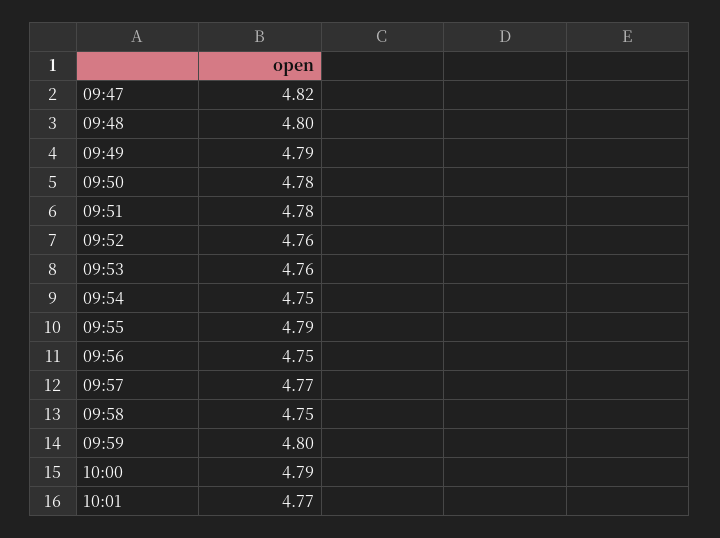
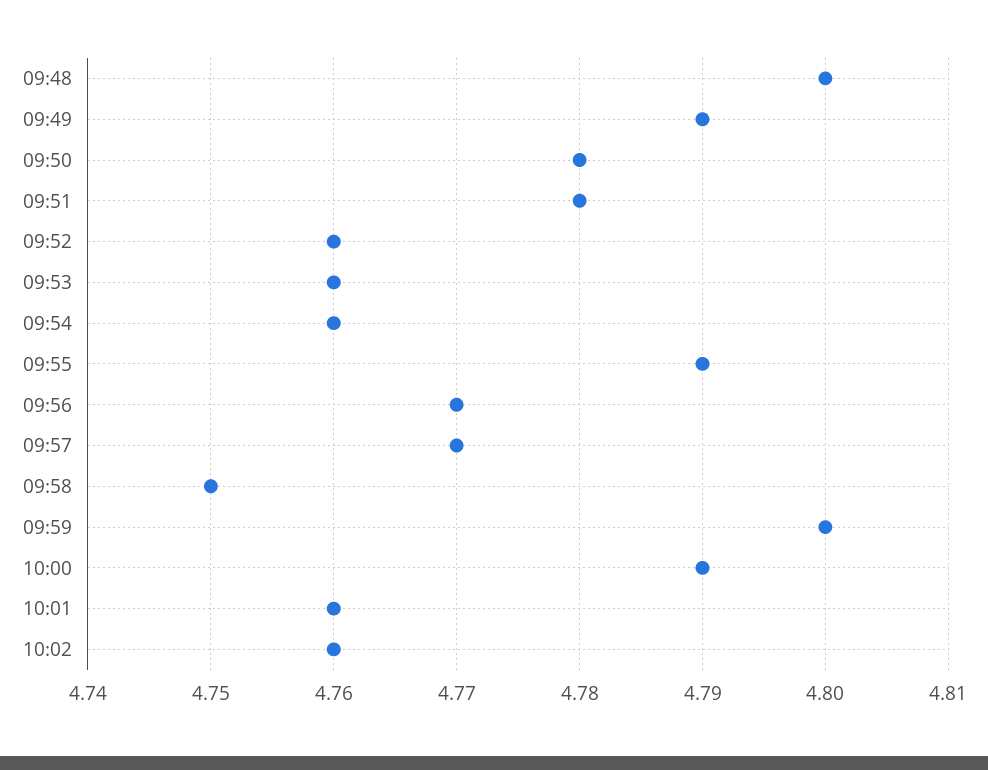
09:47: 4.82 -> none
09:54: 4.75 -> 4.76
09:56: 4.75 -> 4.77
10:01: 4.77 -> 4.76
10:02: none -> 4.76

